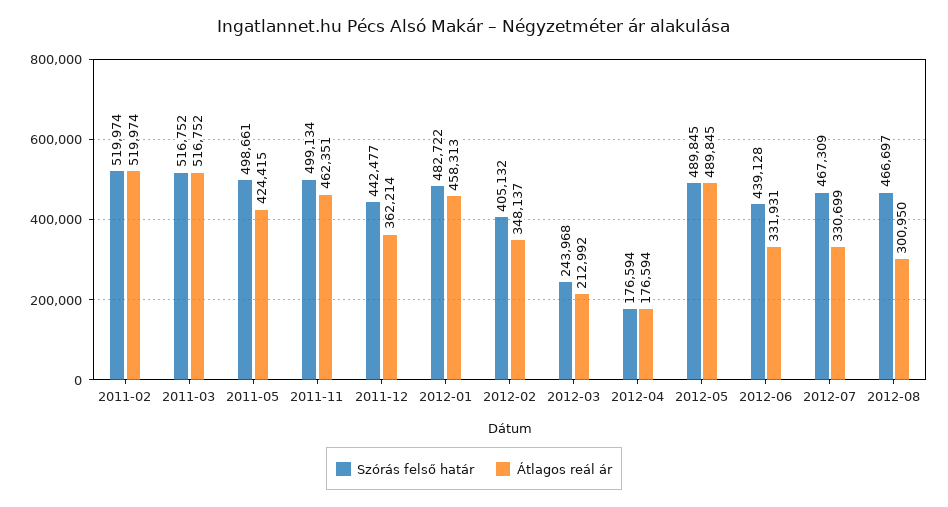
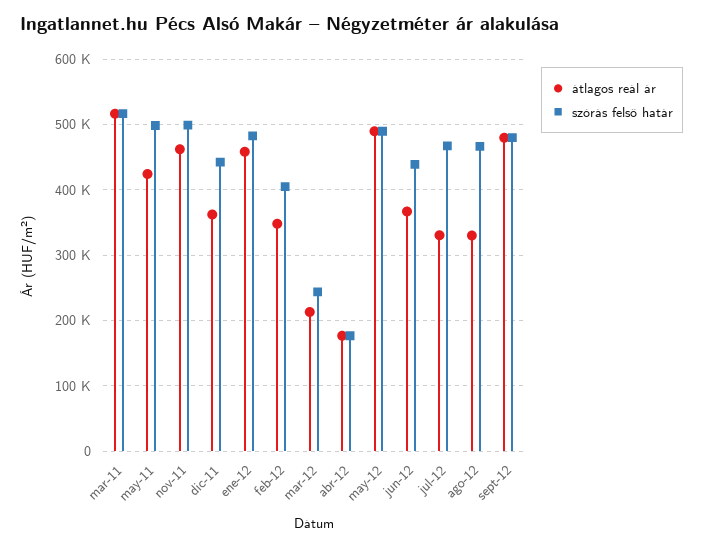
Szórás felső határ, 2011-02: 519974 -> none
Átlagos reál ár, 2011-02: 519974 -> none
Átlagos reál ár, 2012-06: 331931 -> 370000
Átlagos reál ár, 2012-08: 300950 -> 330000
Átlagos reál ár, sept-12: none -> 480000
Szórás felső határ, sept-12: none -> 480000

